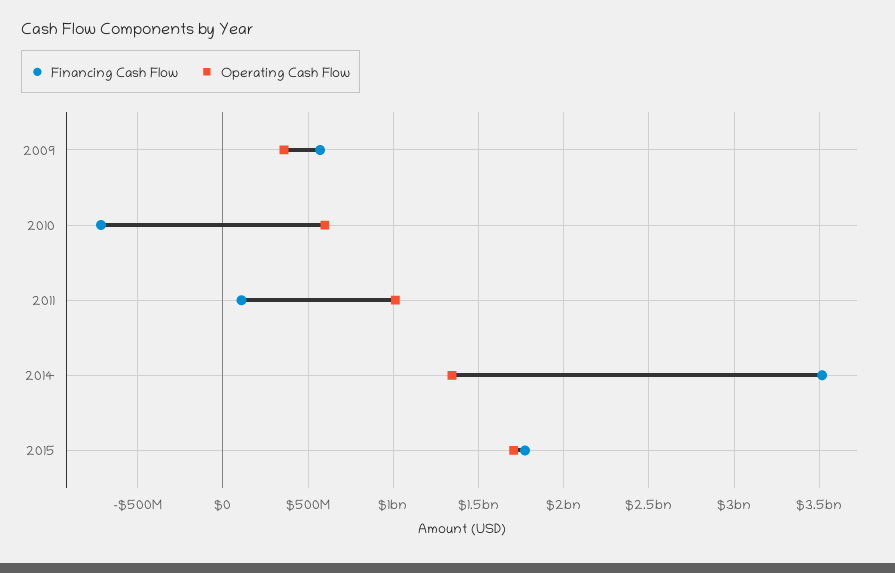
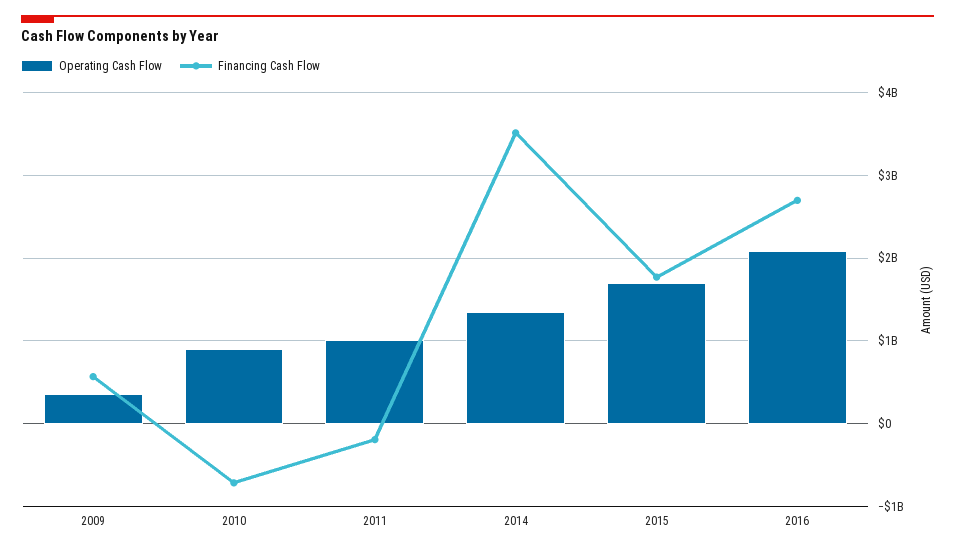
Operating Cash Flow, 2010: 600000000 -> 900000000
Financing Cash Flow, 2011: 100000000 -> -200000000
Operating Cash Flow, 2016: none -> 2100000000
Financing Cash Flow, 2016: none -> 2700000000

